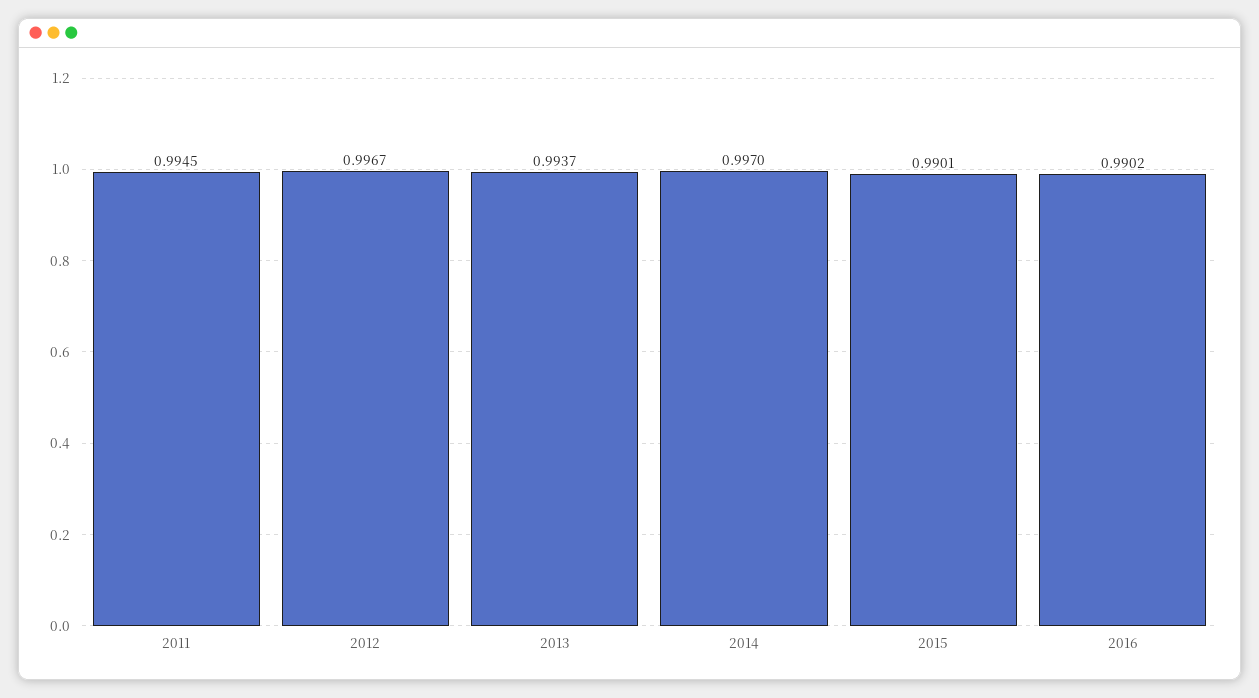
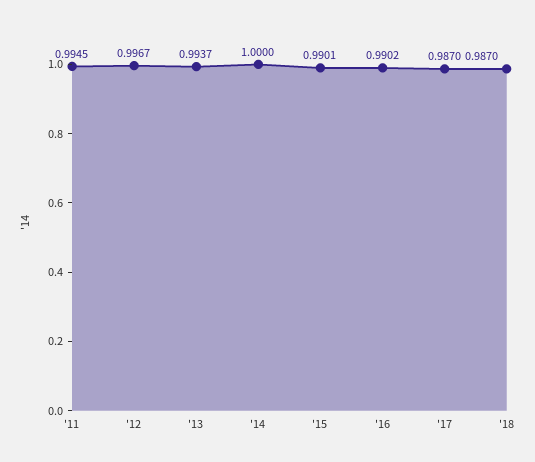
2014: 0.997 -> 1
'17: none -> 0.987
'18: none -> 0.987

